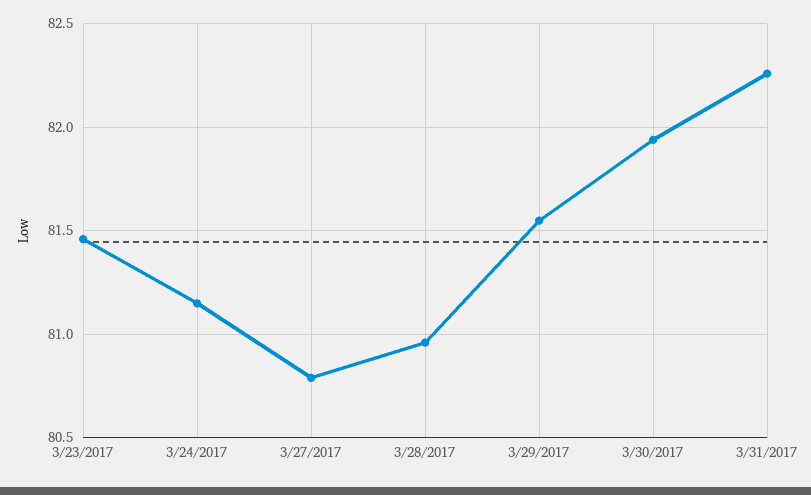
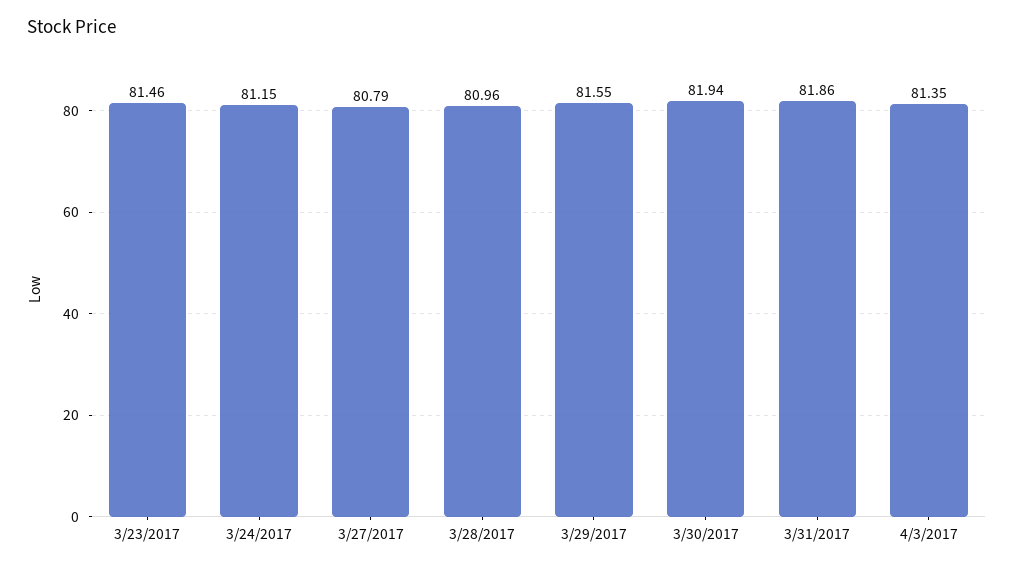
3/31/2017: 82.25 -> 81.86
4/3/2017: none -> 81.35

